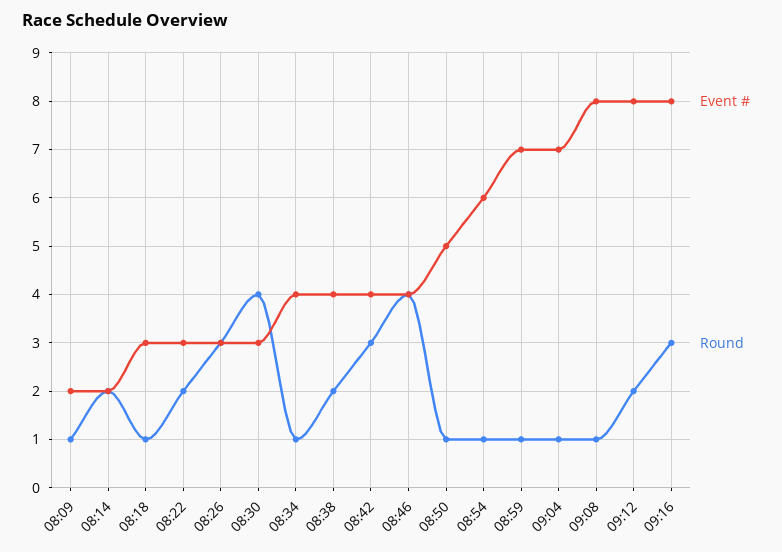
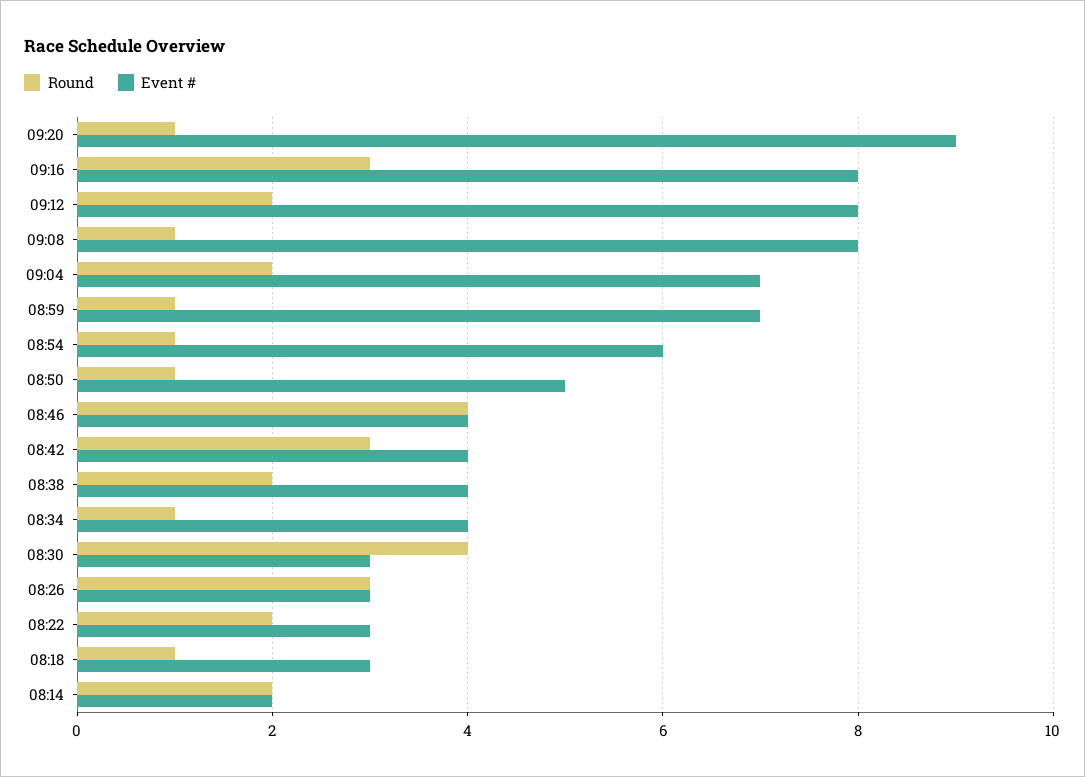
Event #, 08:09: 2 -> none
Round, 08:09: 1 -> none
Round, 09:04: 1 -> 2
Round, 09:20: none -> 1
Event #, 09:20: none -> 9

